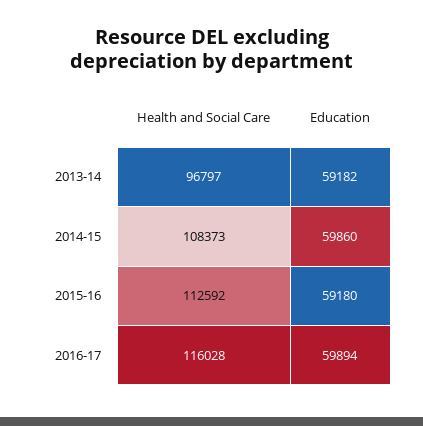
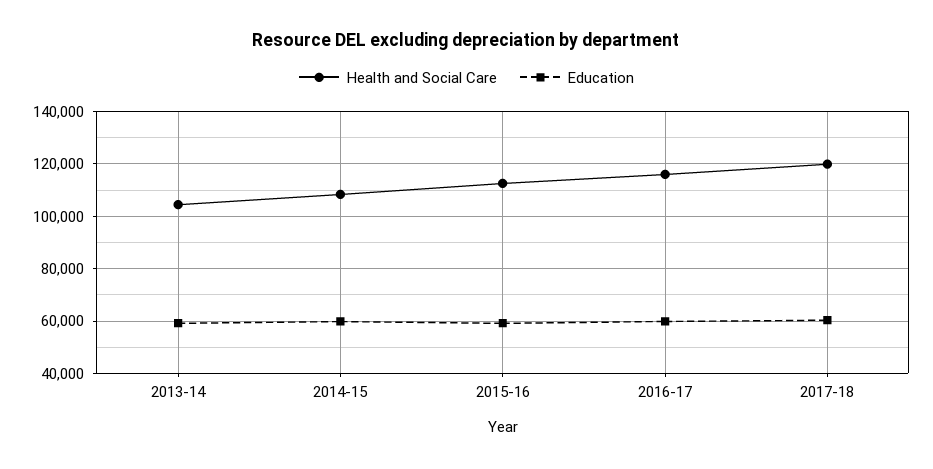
Health and Social Care, 2013-14: 96797 -> 105000
Health and Social Care, 2017-18: none -> 120000
Education, 2017-18: none -> 60000

